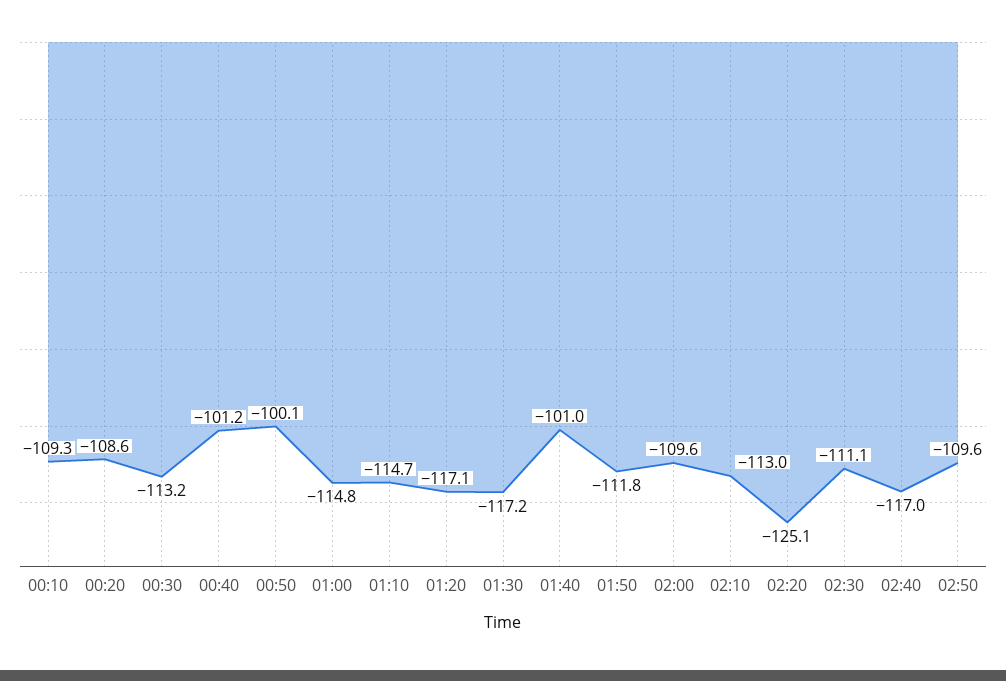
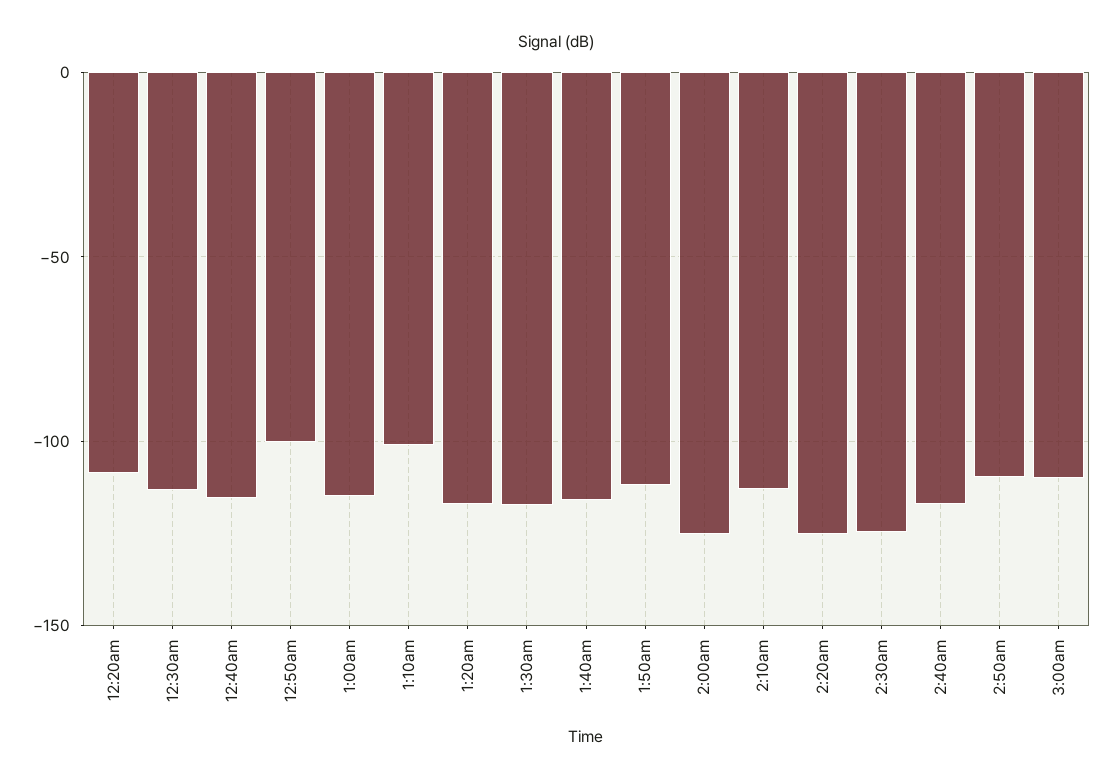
00:10: -109.3 -> none
00:40: -101.2 -> -115
01:10: -114.7 -> -100
01:40: -101 -> -115
02:00: -109.6 -> -125
02:30: -111.1 -> -125
3:00am: none -> -110

